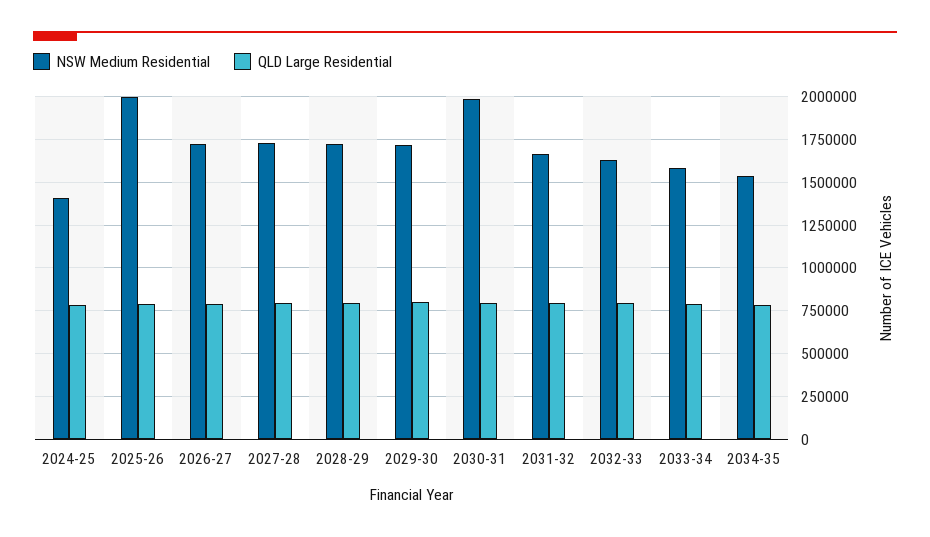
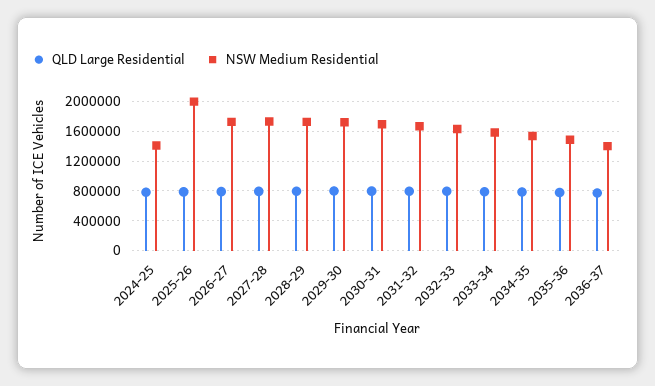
NSW Medium Residential, 2030-31: 2000000 -> 1700000
QLD Large Residential, 2035-36: none -> 800000
NSW Medium Residential, 2035-36: none -> 1500000
QLD Large Residential, 2036-37: none -> 800000
NSW Medium Residential, 2036-37: none -> 1400000

